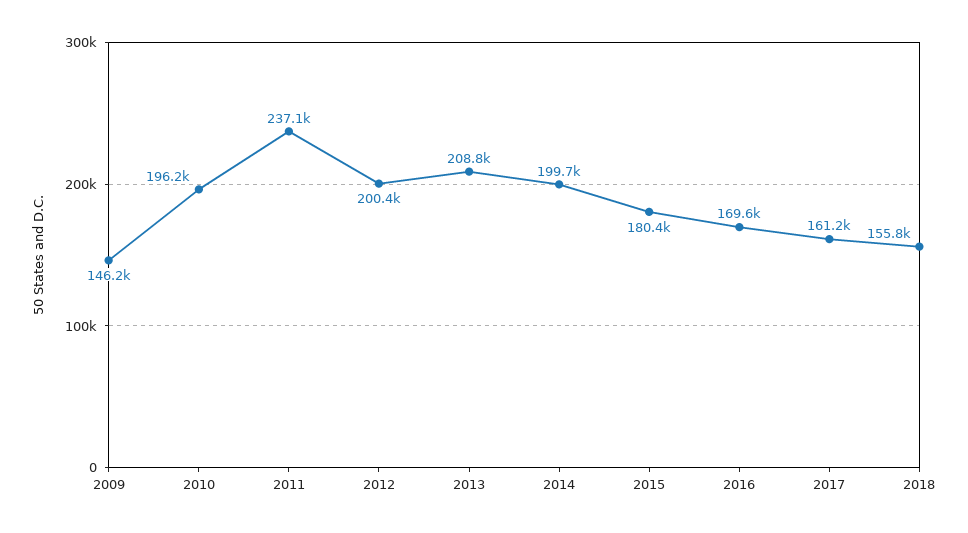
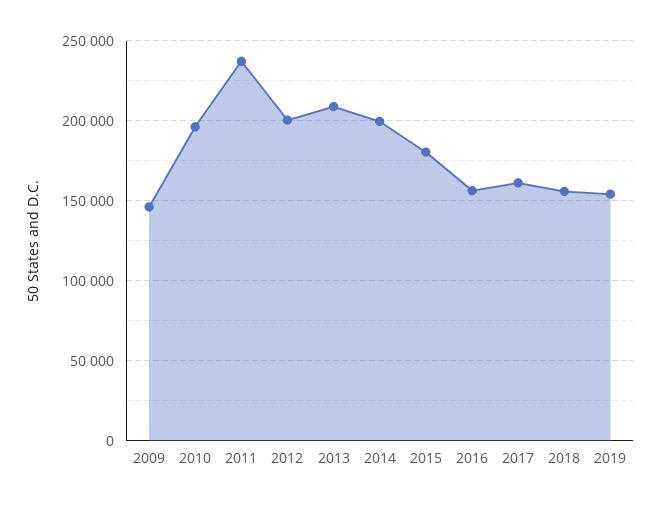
2016: 169600 -> 155000
2019: none -> 155000

